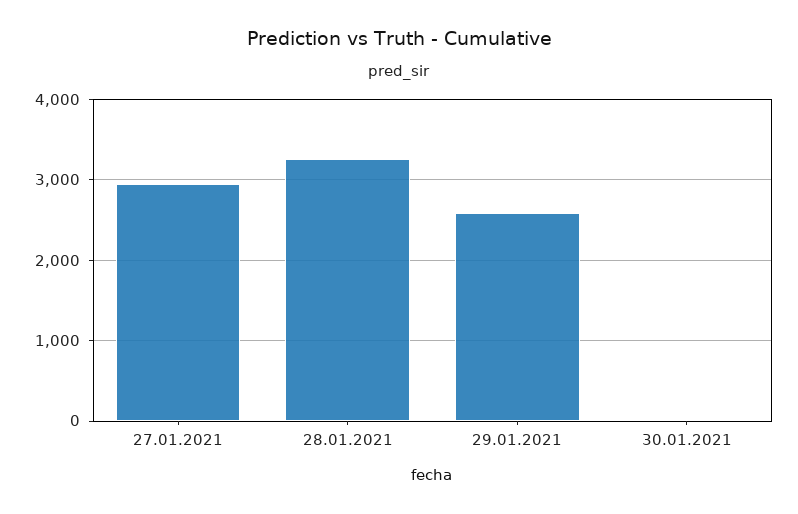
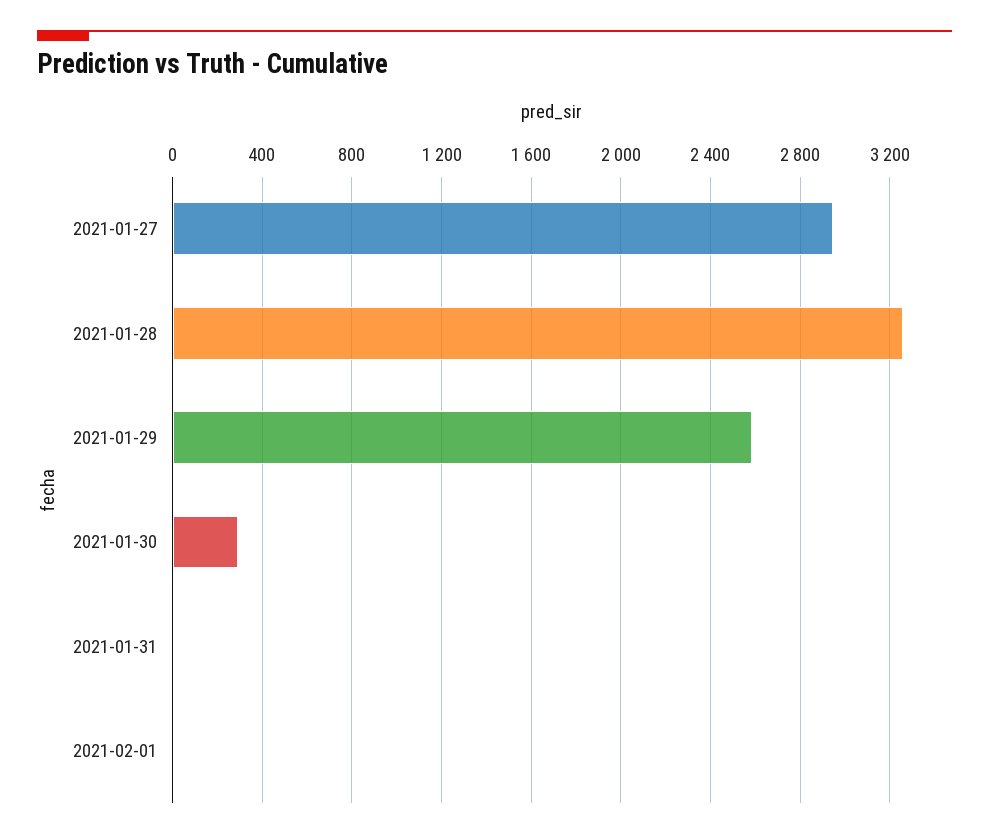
30.01.2021: 0 -> 300
2021-01-31: none -> 0
2021-02-01: none -> 0

